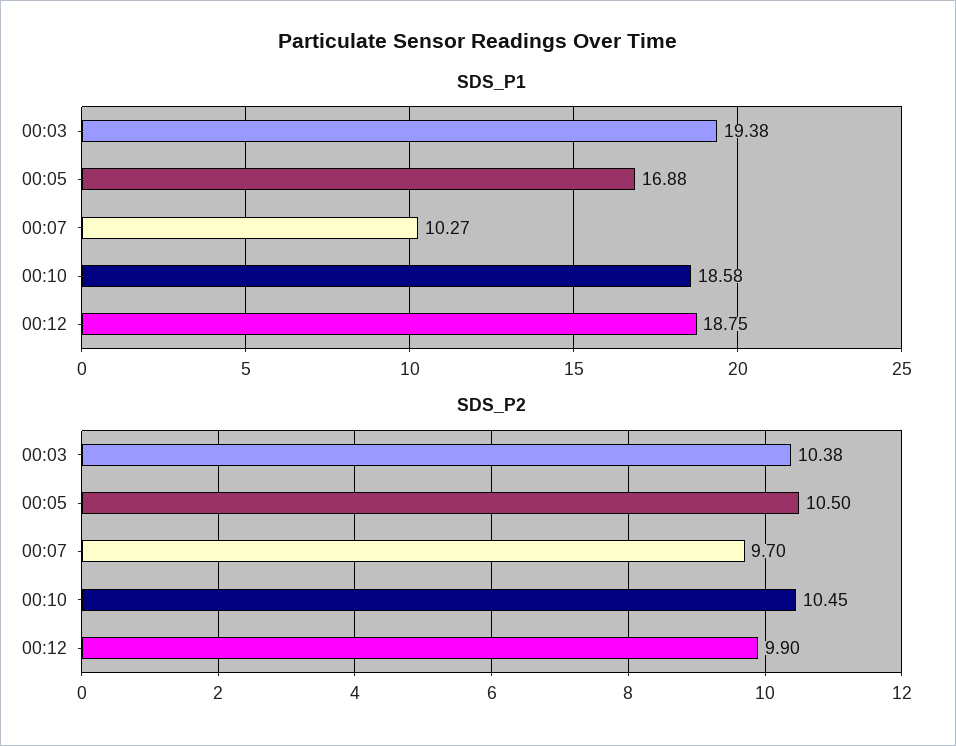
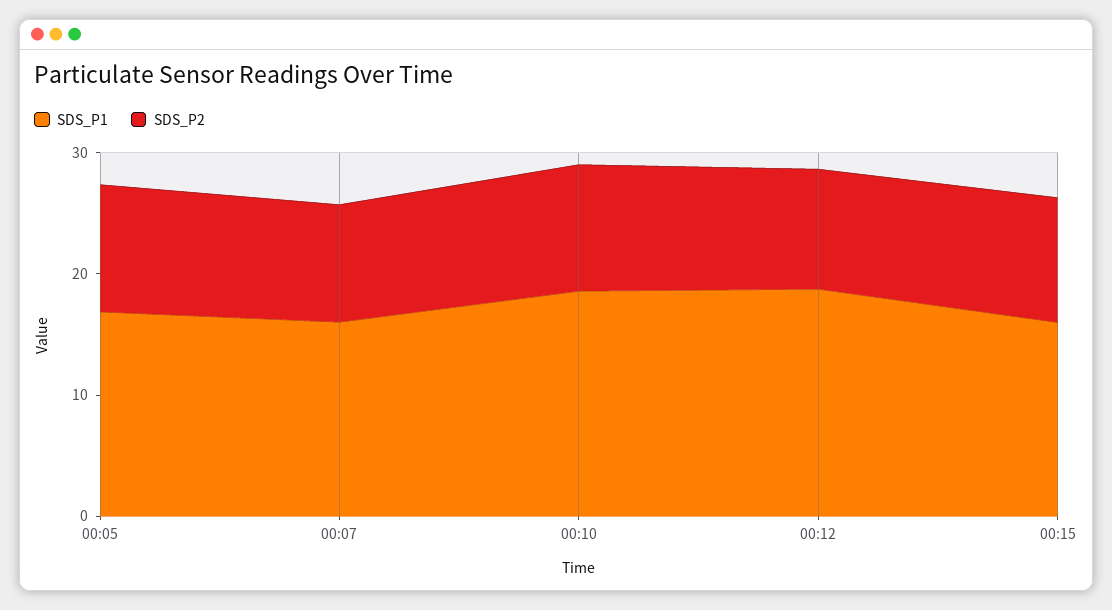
SDS_P1, 00:03: 19.38 -> none
SDS_P1, 00:07: 10.27 -> 16
SDS_P2, 00:03: 10.38 -> none
SDS_P1, 00:15: none -> 16
SDS_P2, 00:15: none -> 10

